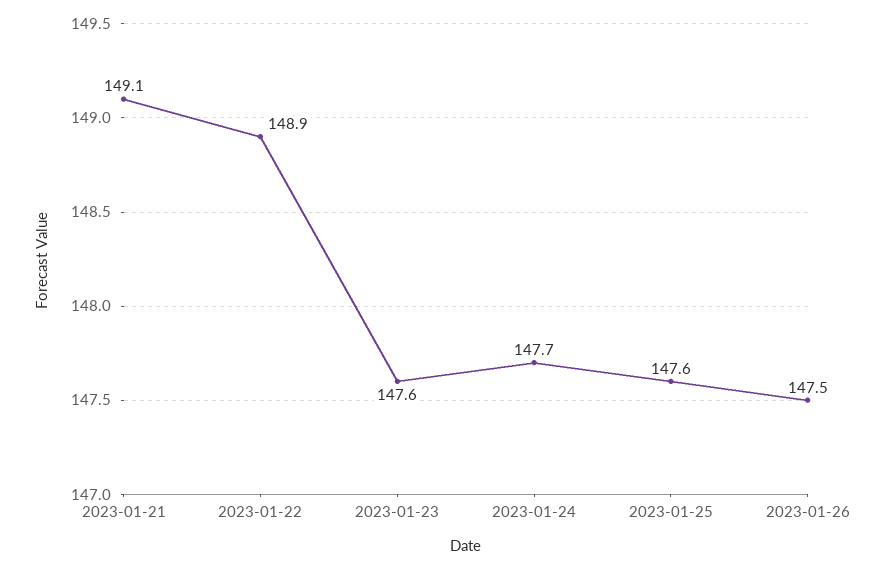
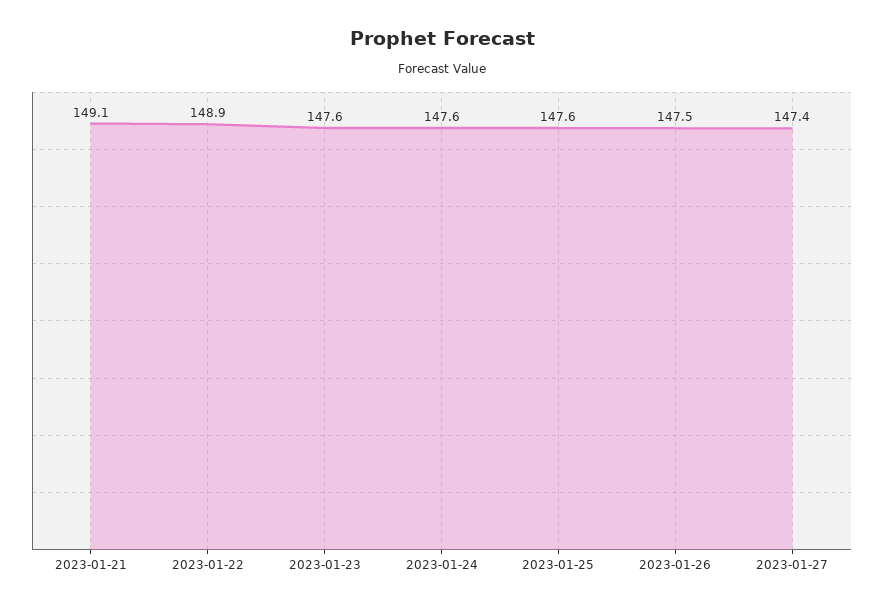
2023-01-24: 147.7 -> 147.6
2023-01-27: none -> 147.4

